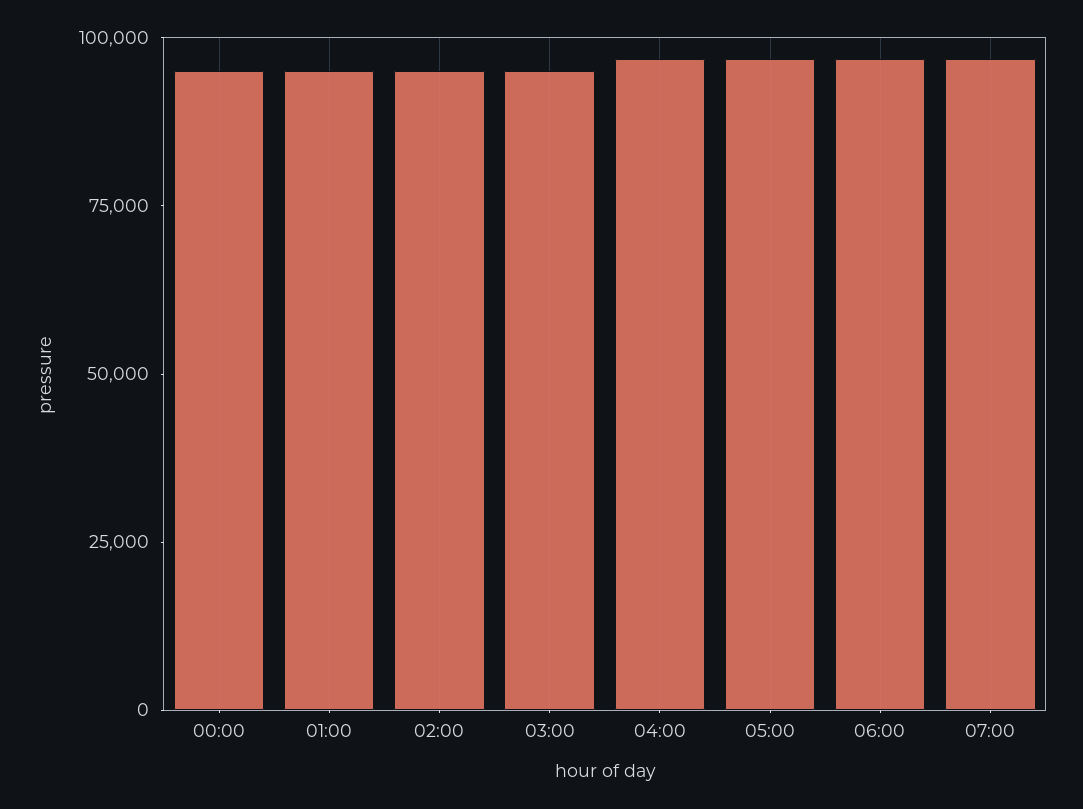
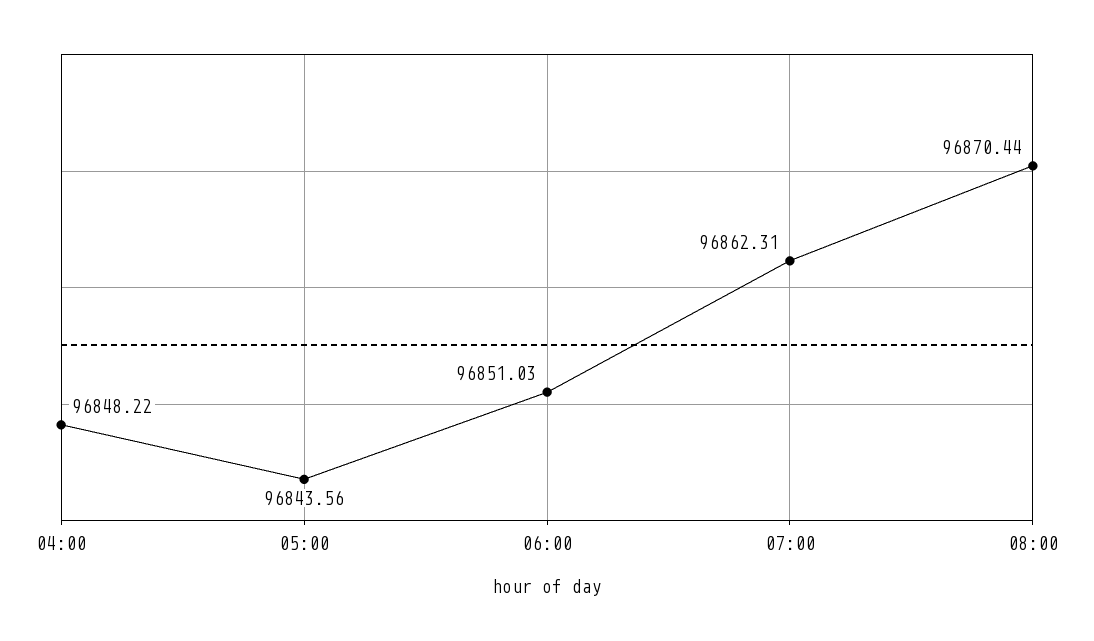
00:00: 95000 -> none
01:00: 95000 -> none
02:00: 95000 -> none
03:00: 95000 -> none
08:00: none -> 96870.44

